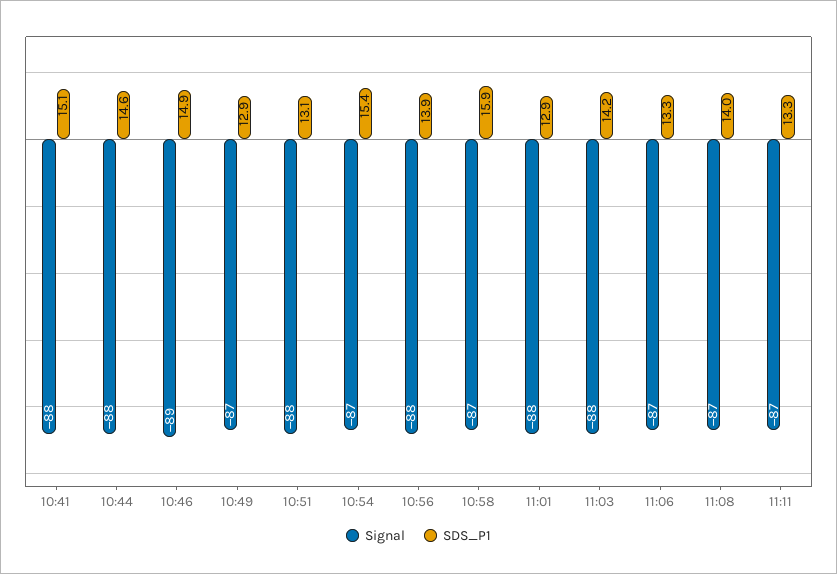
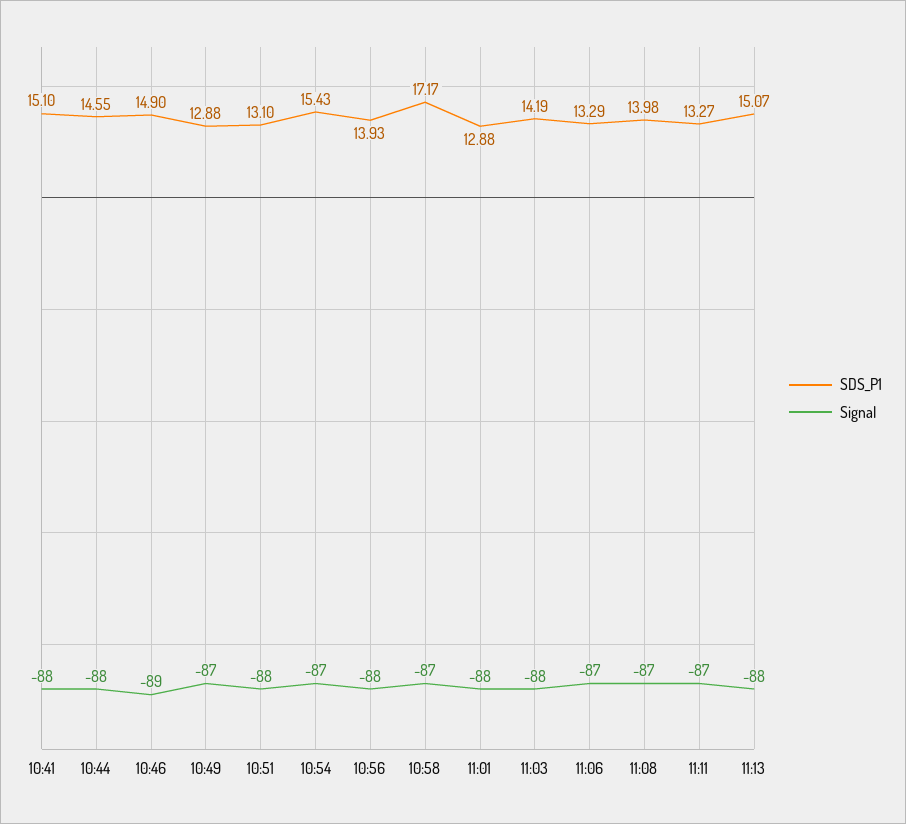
SDS_P1, 10:58: 15.9 -> 17.17
SDS_P1, 11:13: none -> 15.07
Signal, 11:13: none -> -88

